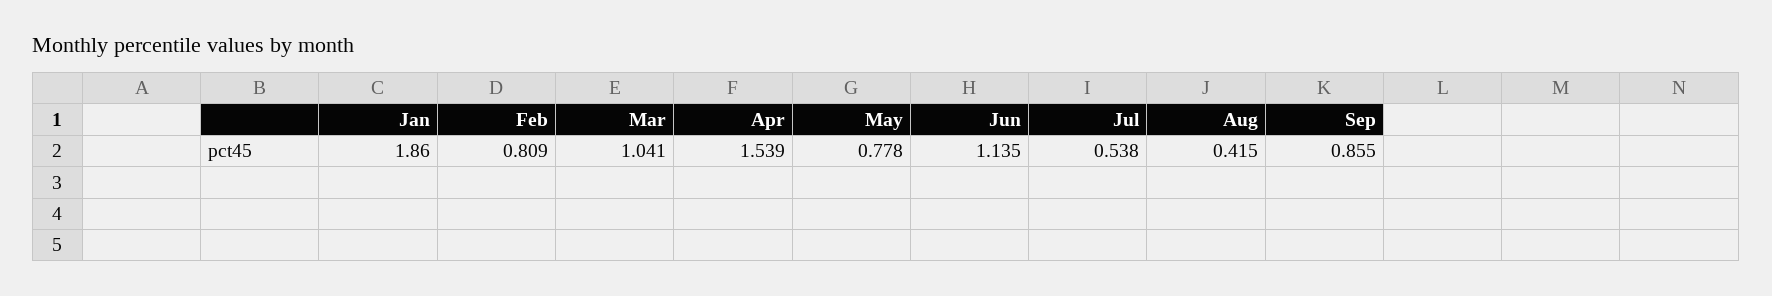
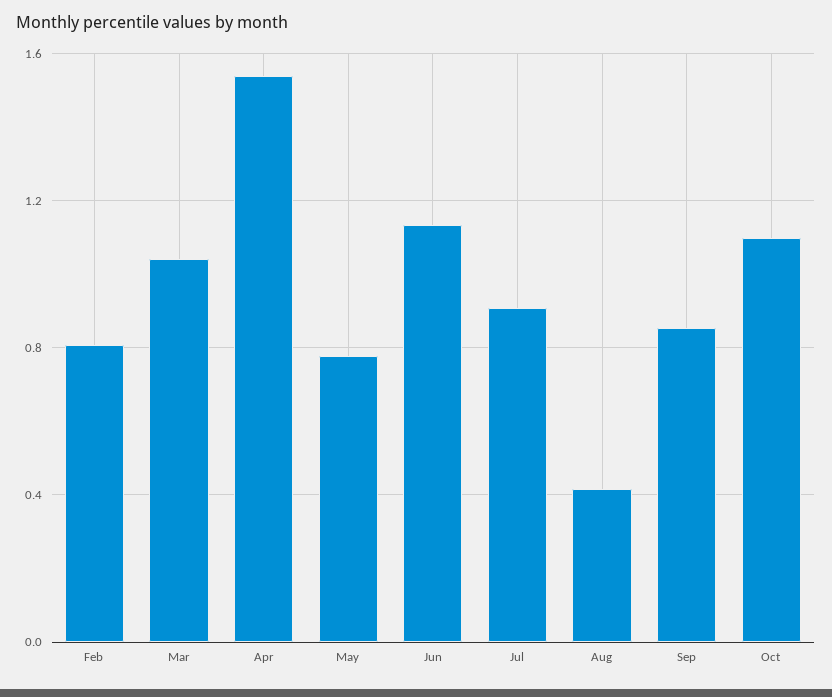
Jan: 1.86 -> none
Jul: 0.538 -> 0.9
Oct: none -> 1.1

